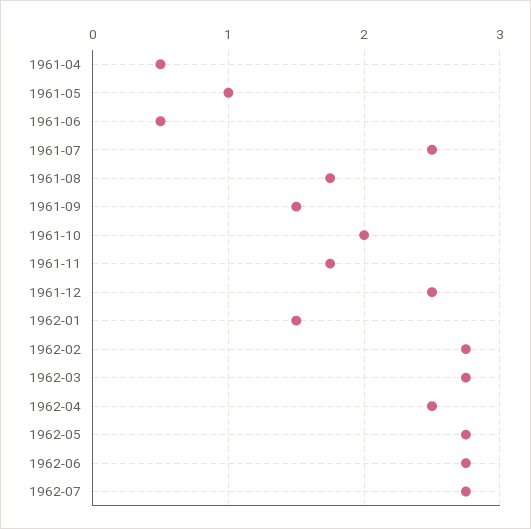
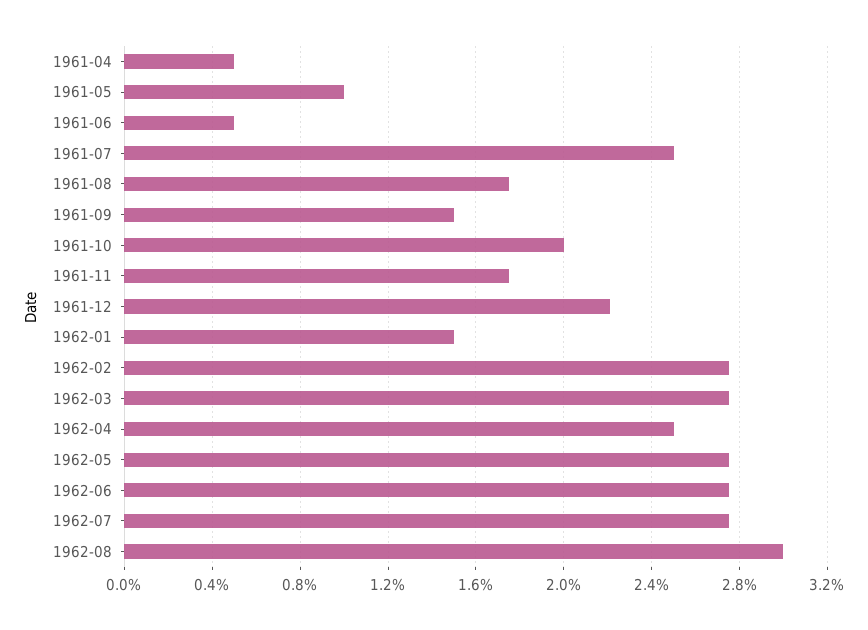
1961-12: 2.5 -> 2.2
1962-08: none -> 3

